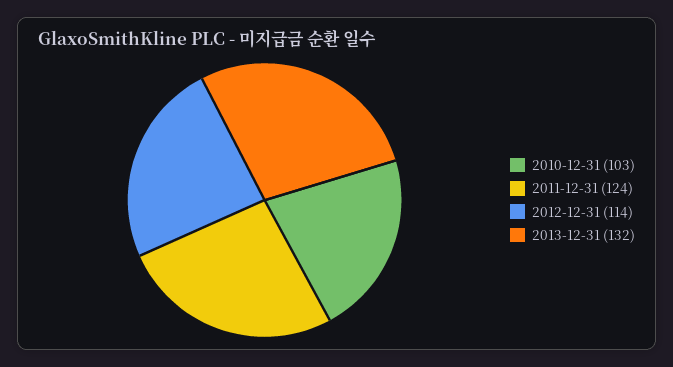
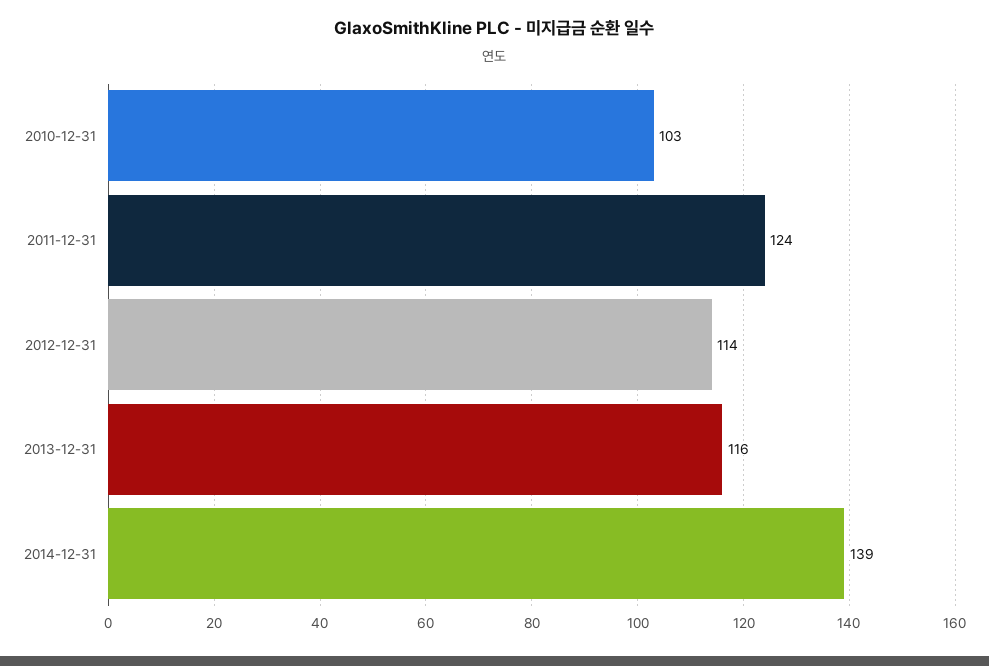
2013-12-31: 132 -> 116
2014-12-31: none -> 139

